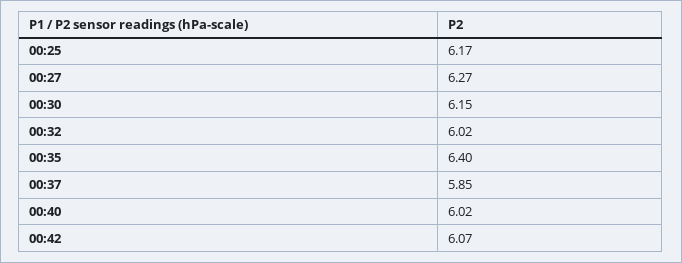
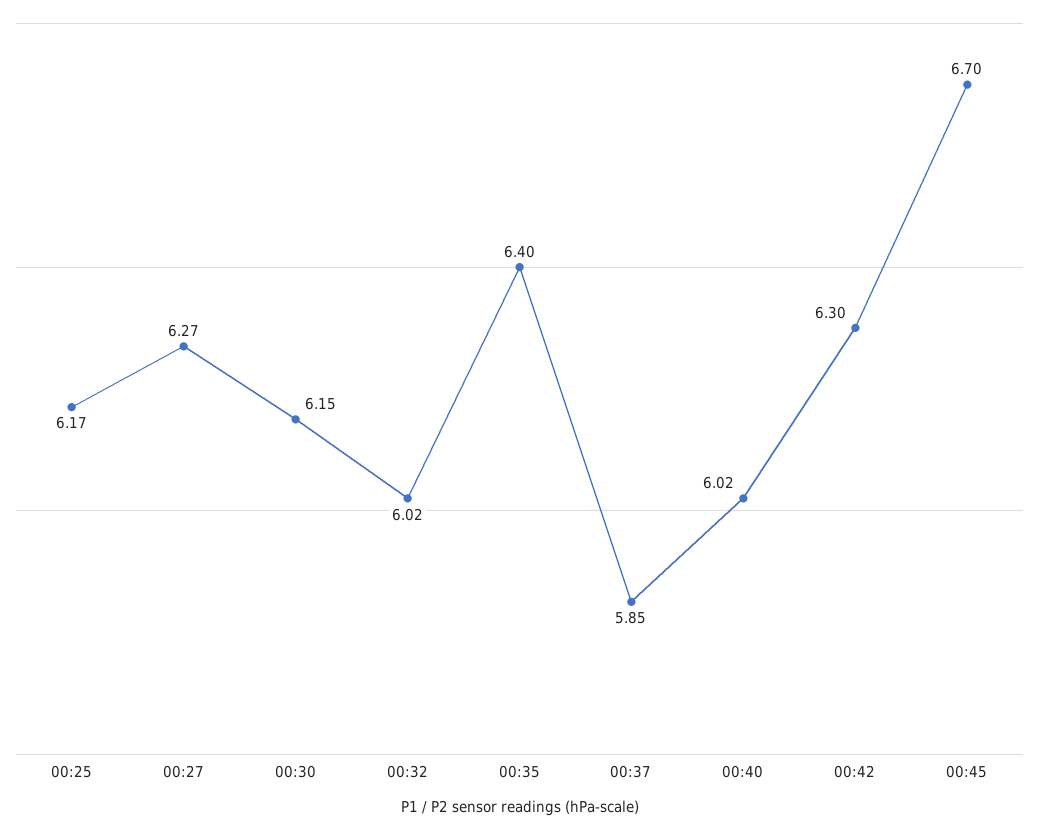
00:42: 6.07 -> 6.3
00:45: none -> 6.7

